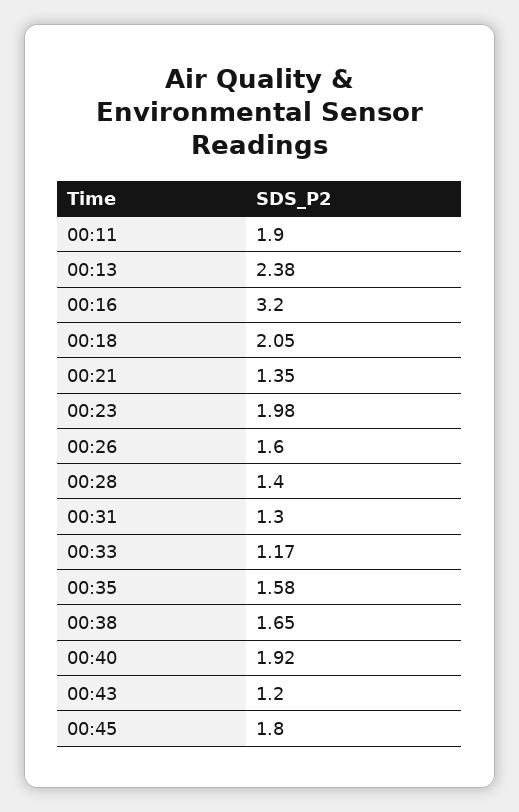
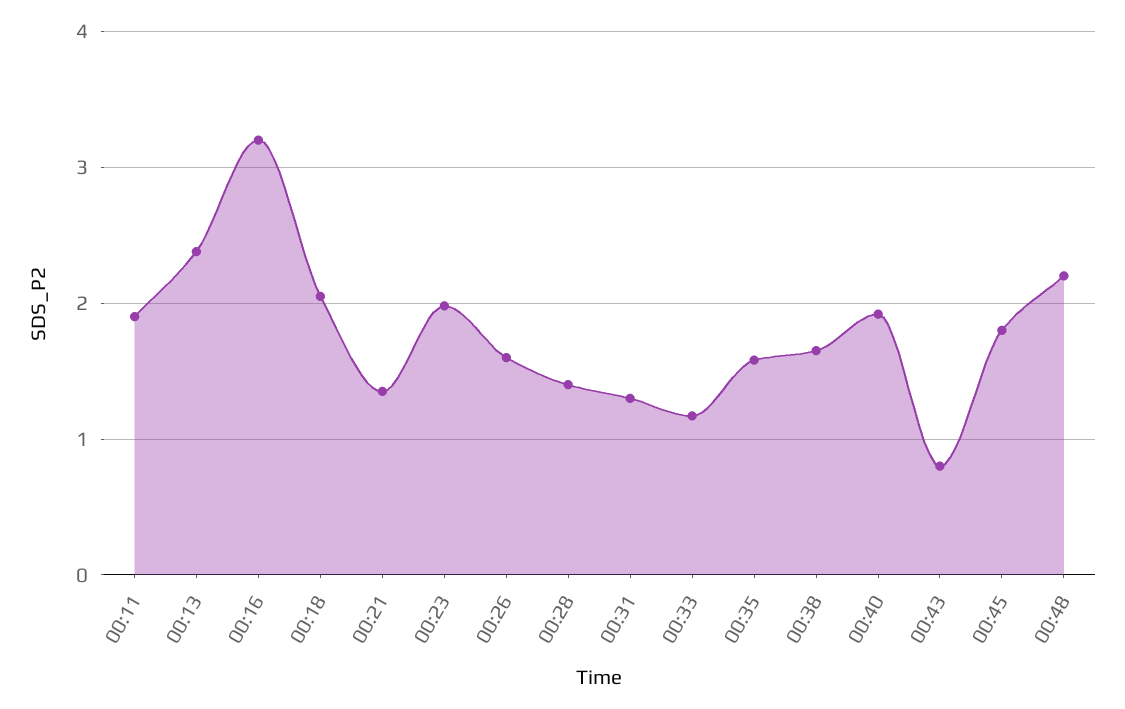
00:43: 1.2 -> 0.8
00:48: none -> 2.2

